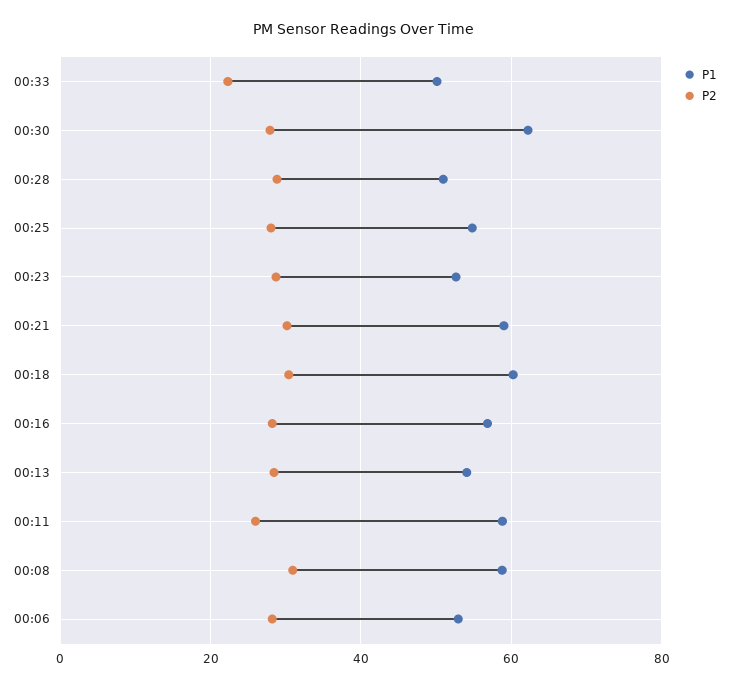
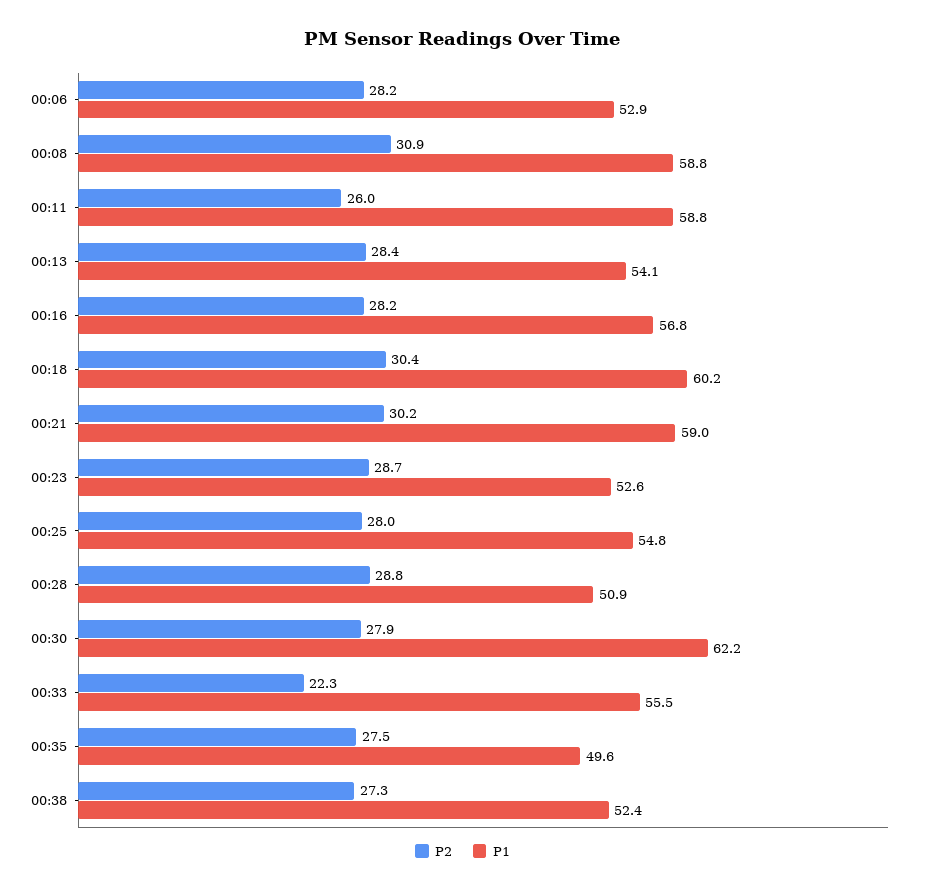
P1, 00:33: 50 -> 55.5
P2, 00:35: none -> 27.5
P1, 00:35: none -> 49.6
P2, 00:38: none -> 27.3
P1, 00:38: none -> 52.4

